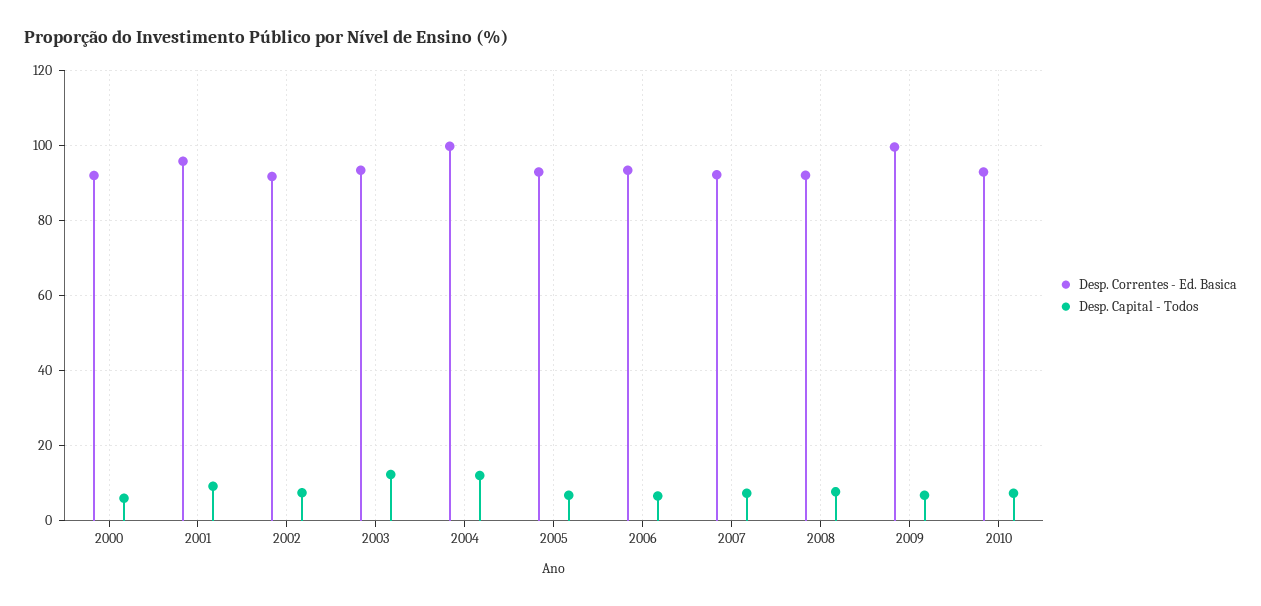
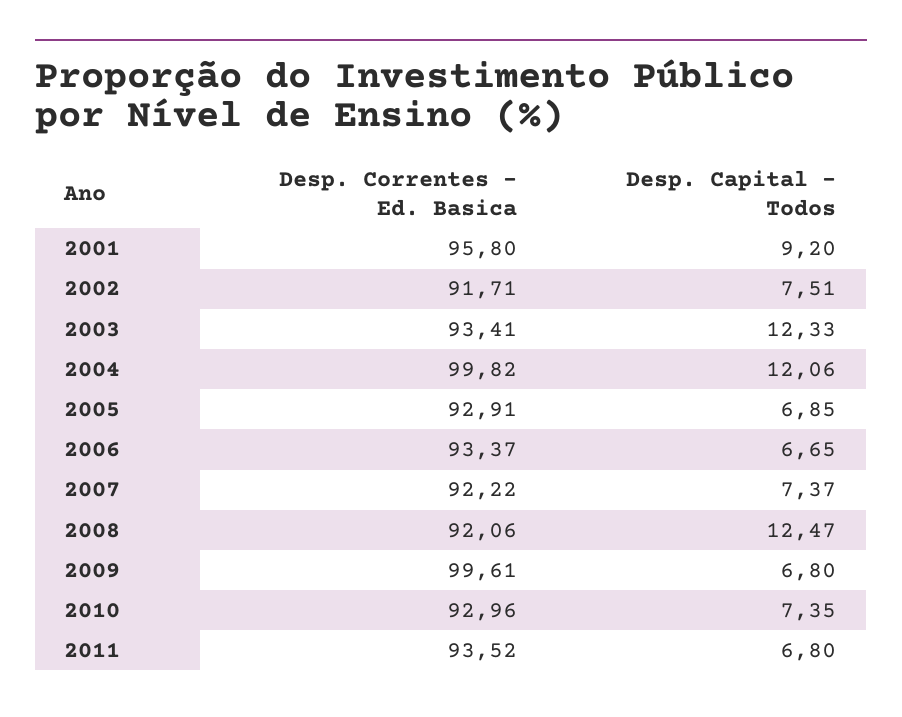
Desp. Correntes - Ed. Basica, 2000: 92 -> none
Desp. Capital - Todos, 2000: 6 -> none
Desp. Capital - Todos, 2008: 8 -> 12.47
Desp. Correntes - Ed. Basica, 2011: none -> 93.52
Desp. Capital - Todos, 2011: none -> 6.8

